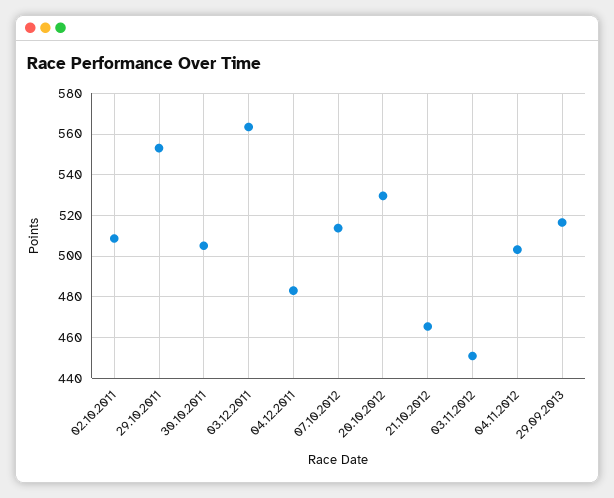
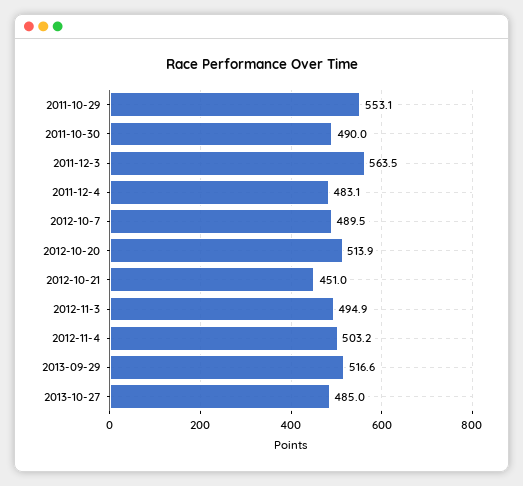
02.10.2011: 510 -> none
30.10.2011: 505 -> 490
07.10.2012: 515 -> 489.5
20.10.2012: 530 -> 513.9
21.10.2012: 465 -> 451
03.11.2012: 450 -> 494.9
2013-10-27: none -> 485

